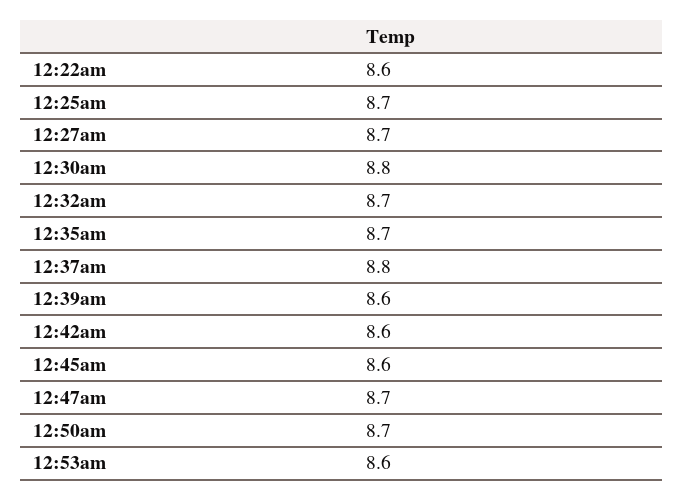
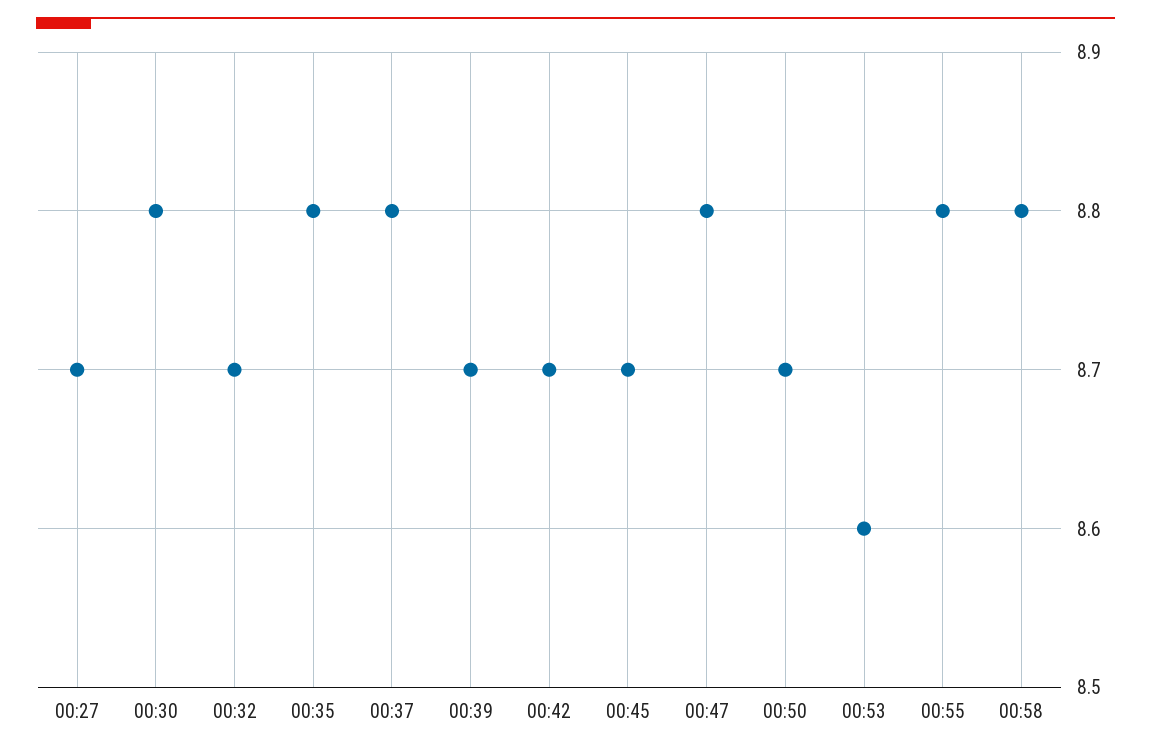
12:22am: 8.6 -> none
12:25am: 8.7 -> none
12:35am: 8.7 -> 8.8
12:39am: 8.6 -> 8.7
12:42am: 8.6 -> 8.7
12:45am: 8.6 -> 8.7
12:47am: 8.7 -> 8.8
00:55: none -> 8.8
00:58: none -> 8.8

